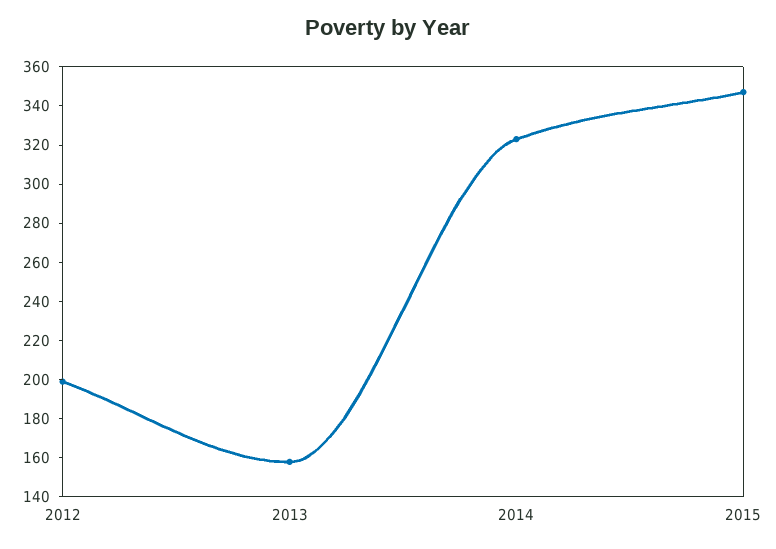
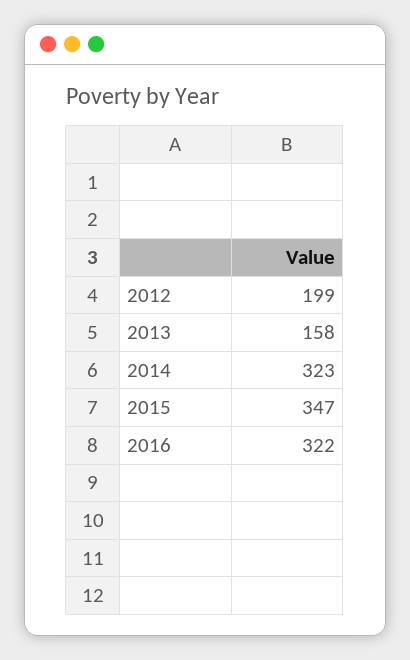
2016: none -> 322

